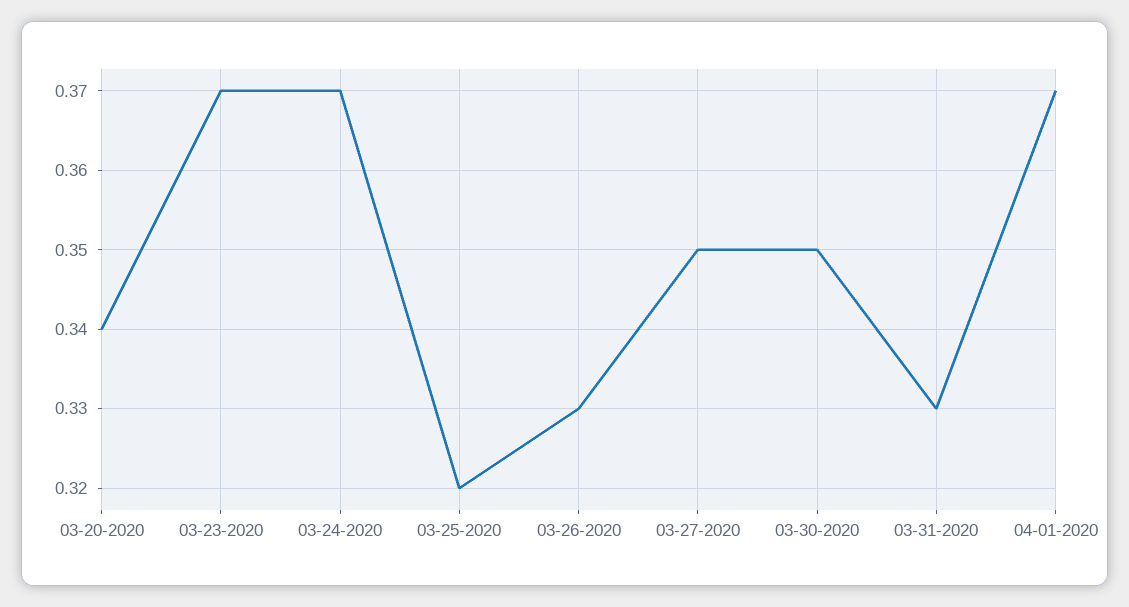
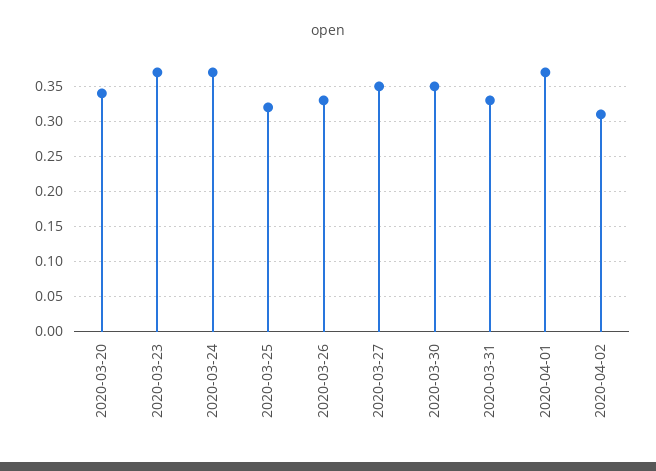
2020-04-02: none -> 0.31

